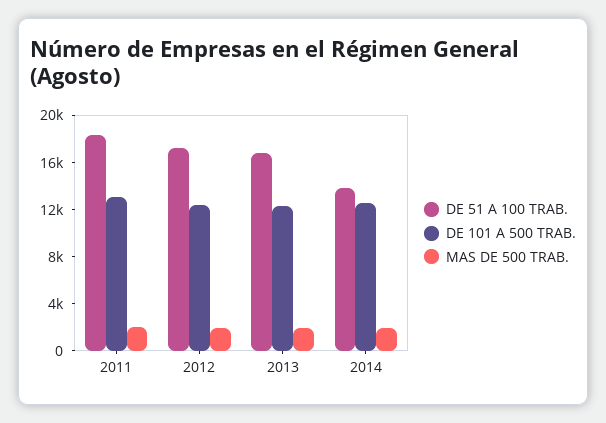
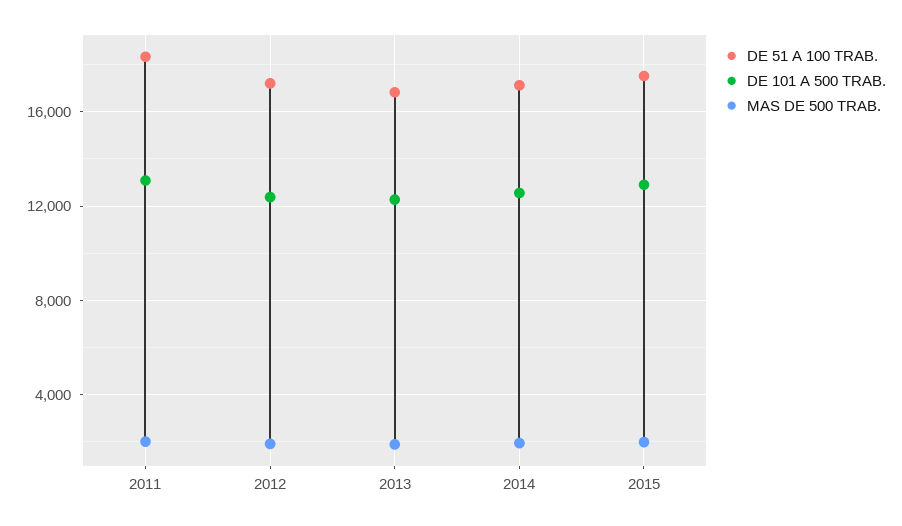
DE 51 A 100 TRAB., 2014: 14000 -> 17000
DE 51 A 100 TRAB., 2015: none -> 17500
DE 101 A 500 TRAB., 2015: none -> 13000
MAS DE 500 TRAB., 2015: none -> 2000

